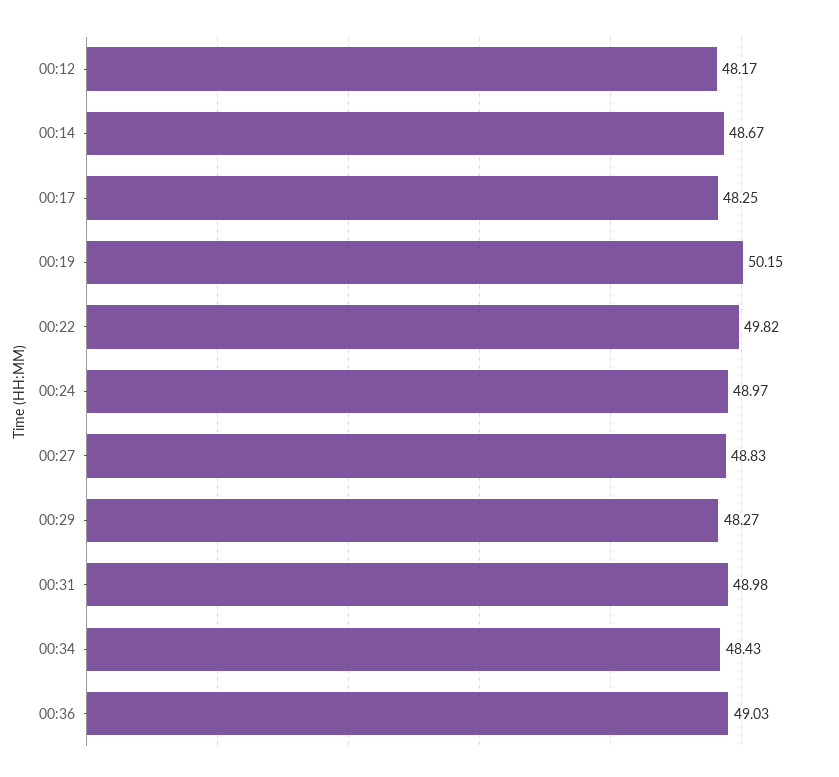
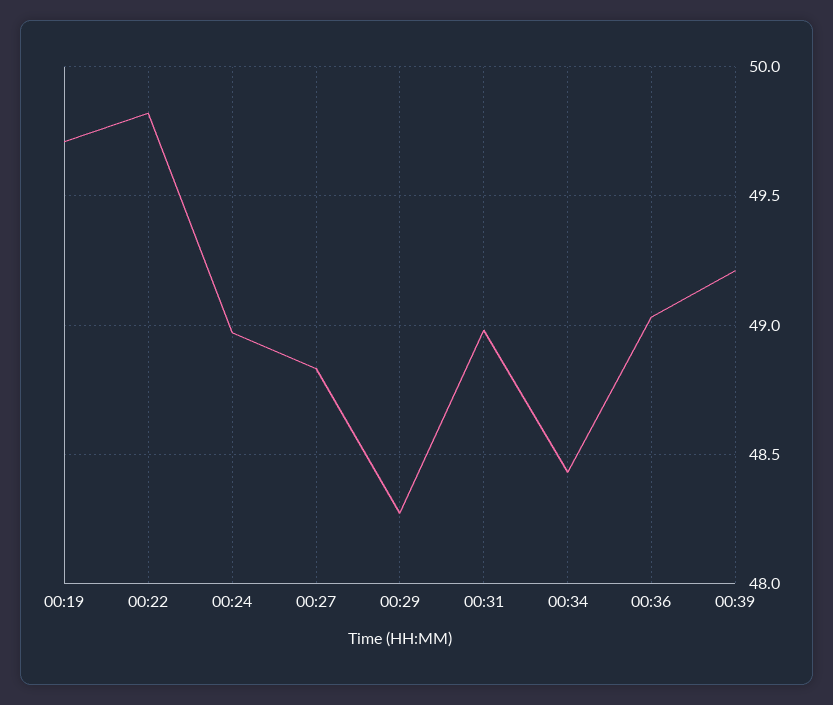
00:12: 48.17 -> none
00:14: 48.67 -> none
00:17: 48.25 -> none
00:19: 50.15 -> 49.7
00:39: none -> 49.2

